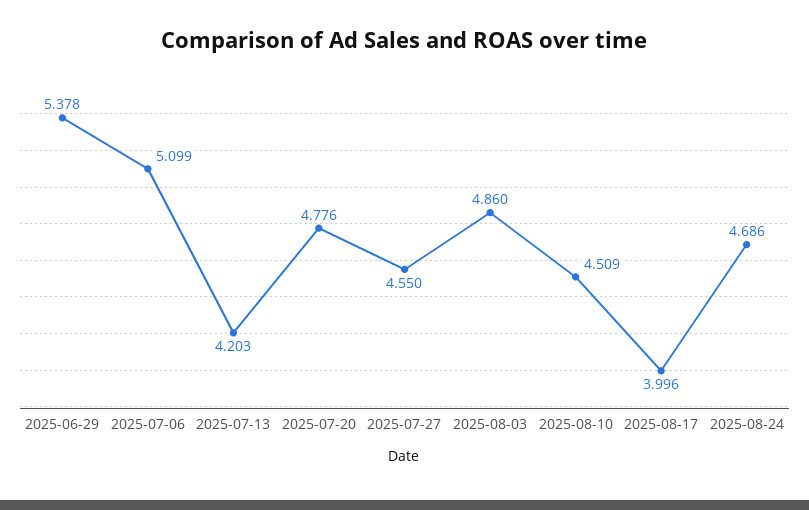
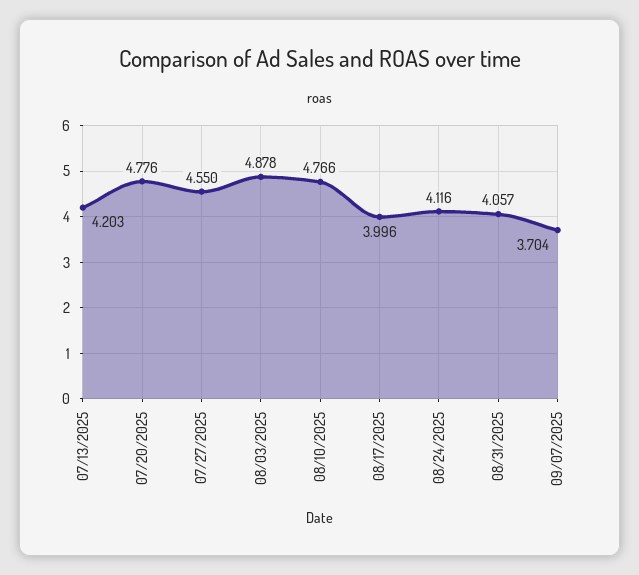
2025-06-29: 5.378 -> none
2025-07-06: 5.099 -> none
2025-08-03: 4.86 -> 4.878
2025-08-10: 4.509 -> 4.766
2025-08-24: 4.686 -> 4.116
08/31/2025: none -> 4.057
09/07/2025: none -> 3.704

